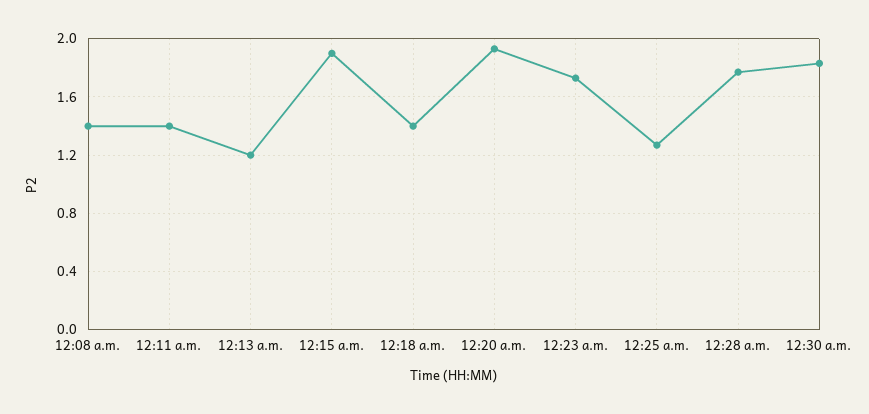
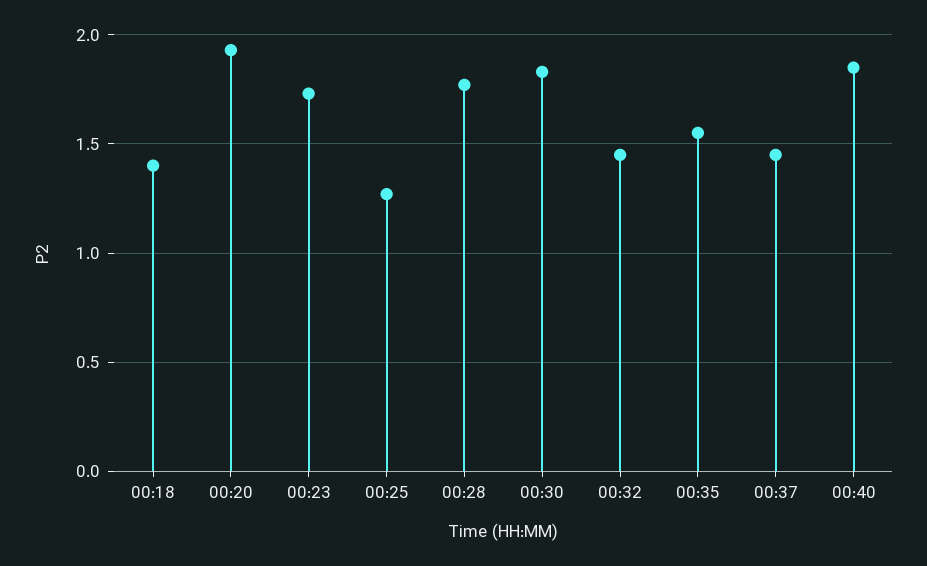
12:08 a.m.: 1.4 -> none
12:11 a.m.: 1.4 -> none
12:13 a.m.: 1.2 -> none
12:15 a.m.: 1.9 -> none
00:32: none -> 1.45
00:35: none -> 1.55
00:37: none -> 1.45
00:40: none -> 1.85

